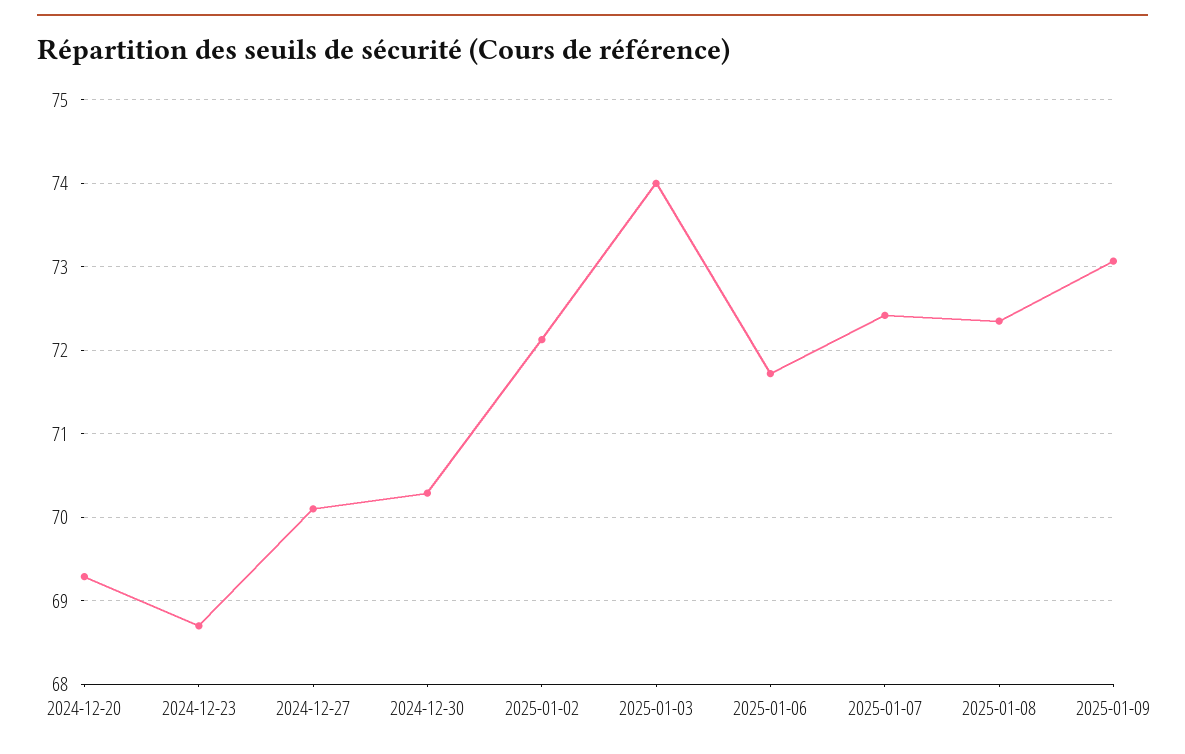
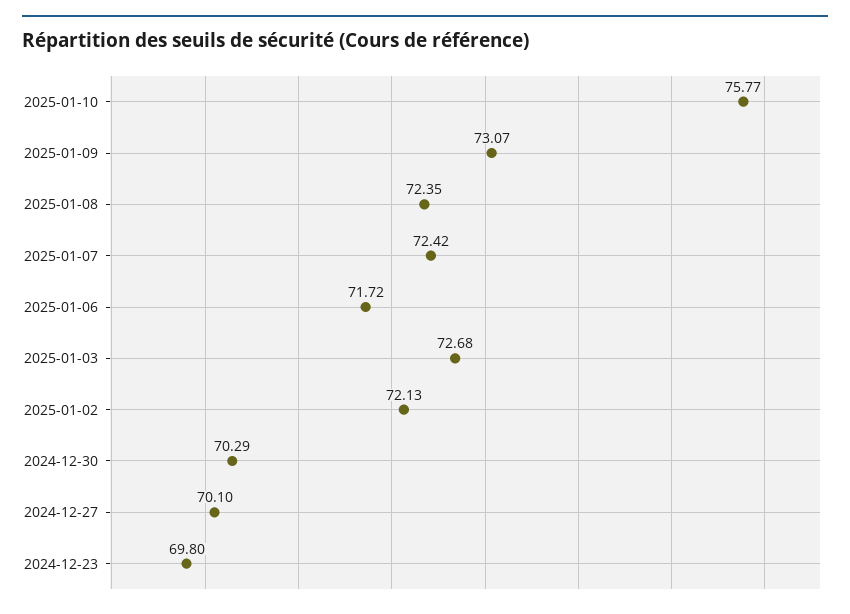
2024-12-20: 69.3 -> none
2024-12-23: 68.7 -> 69.8
2025-01-03: 74 -> 72.68
2025-01-10: none -> 75.77

